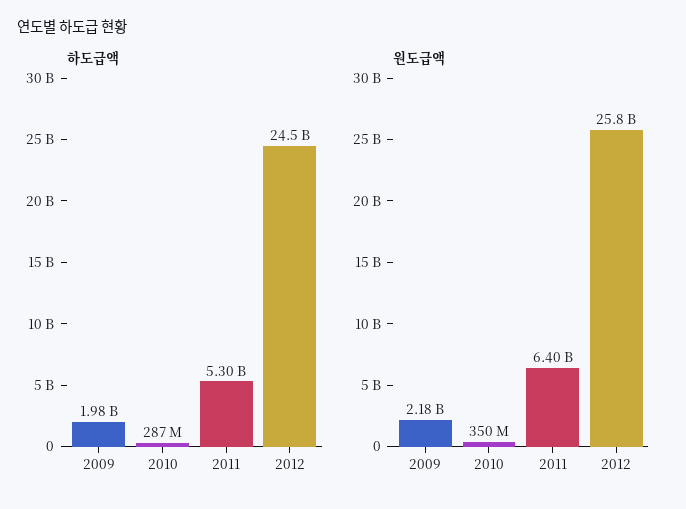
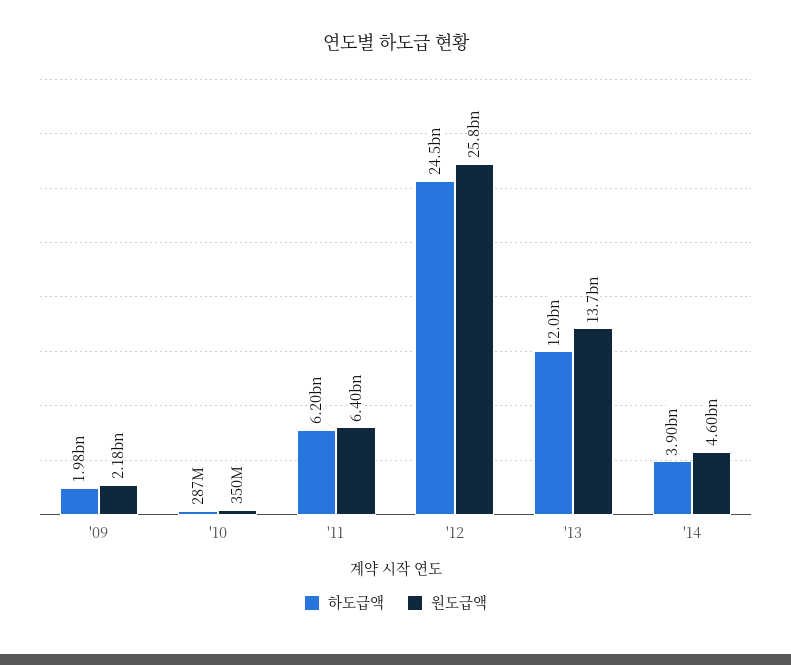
하도급액, 2011: 5300000000 -> 6200000000
하도급액, '13: none -> 12000000000
원도급액, '13: none -> 13700000000
하도급액, '14: none -> 3900000000
원도급액, '14: none -> 4600000000

